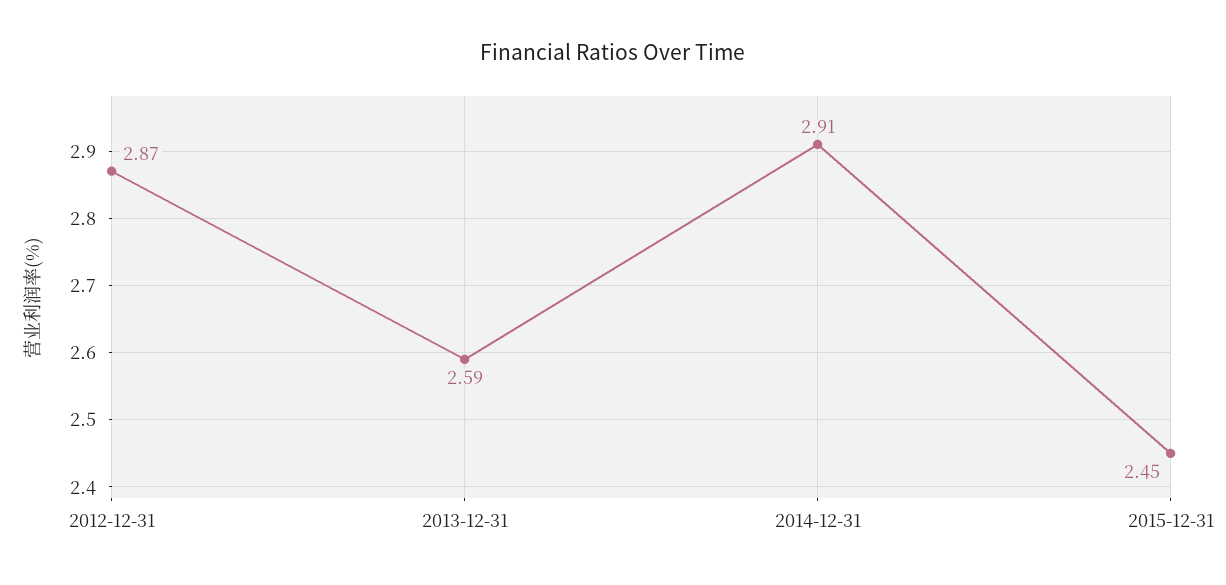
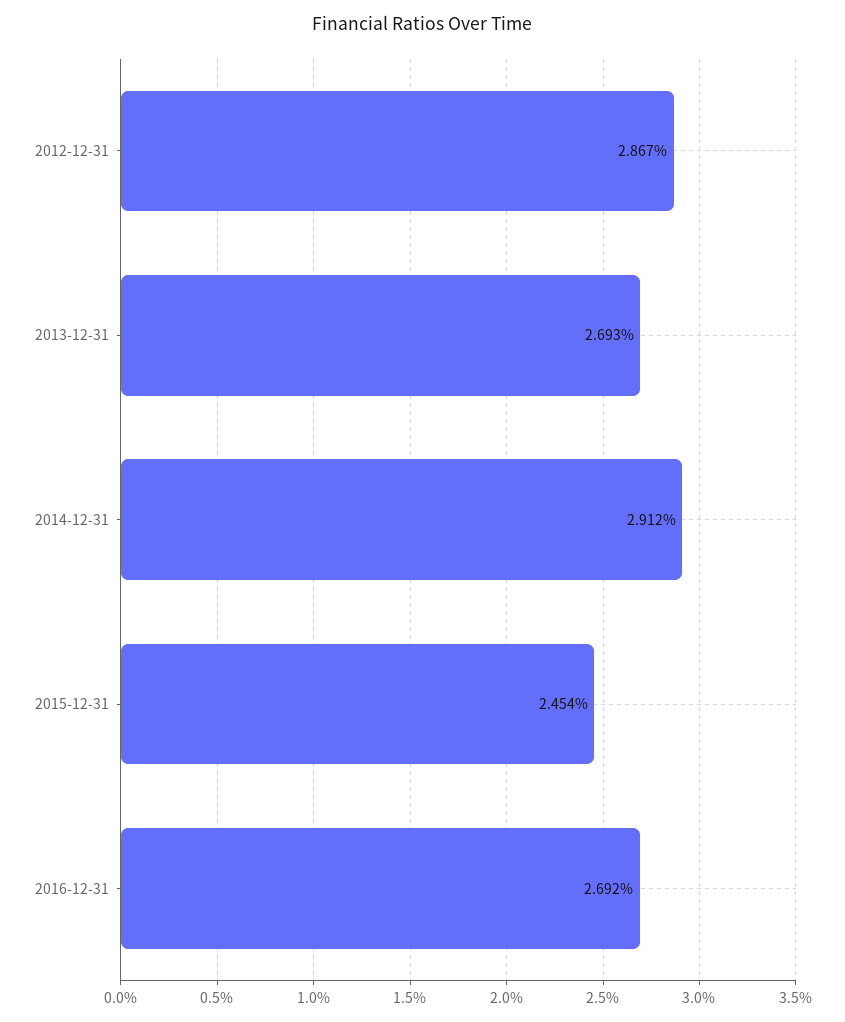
2013-12-31: 2.59 -> 2.693
2016-12-31: none -> 2.692

